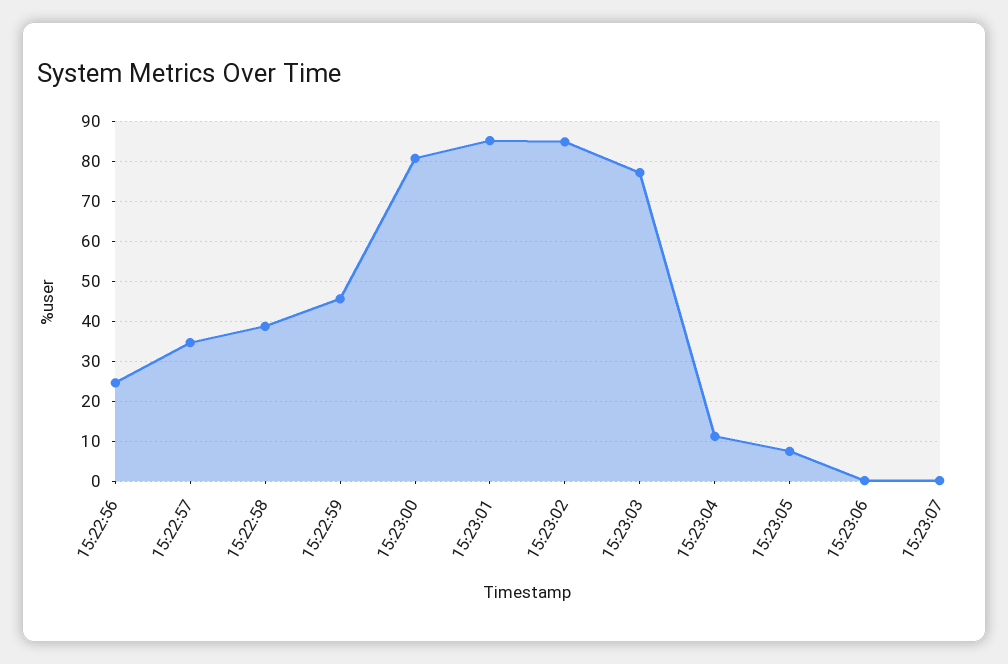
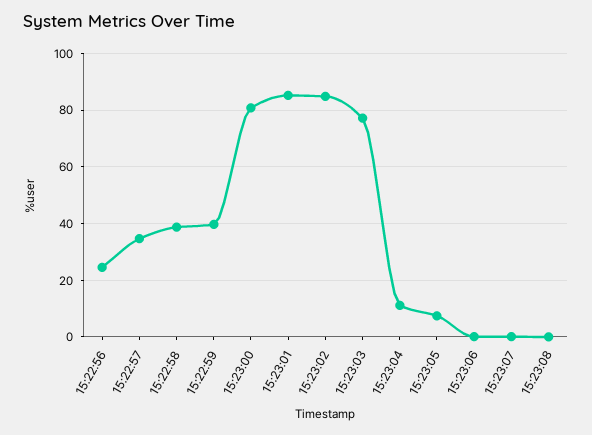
15:22:59: 46 -> 40
15:23:08: none -> 0

